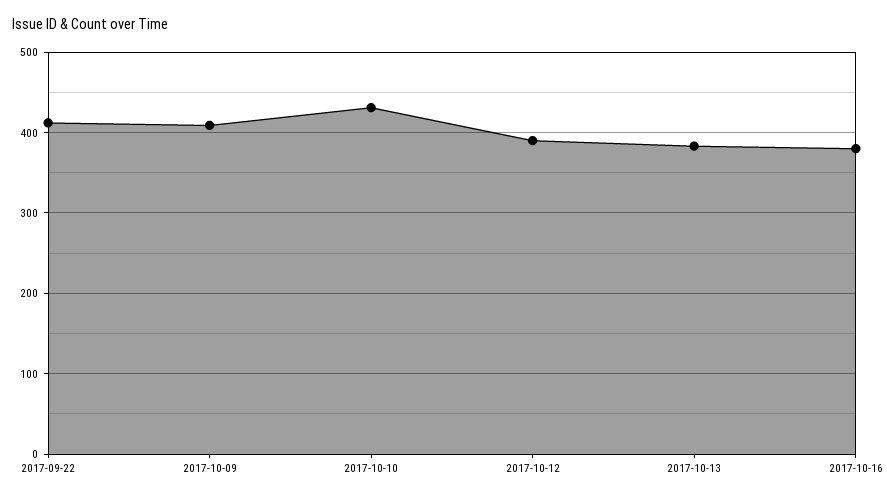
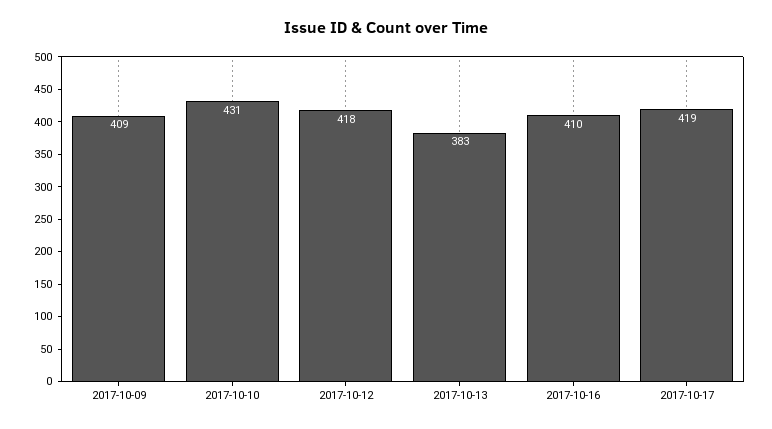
2017-09-22: 410 -> none
2017-10-12: 390 -> 418
2017-10-16: 380 -> 410
2017-10-17: none -> 419

